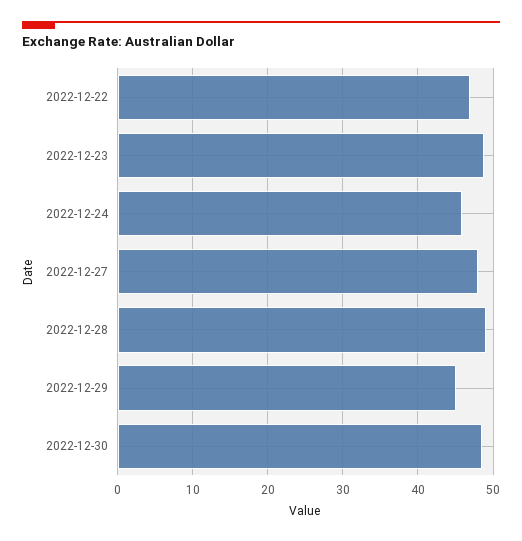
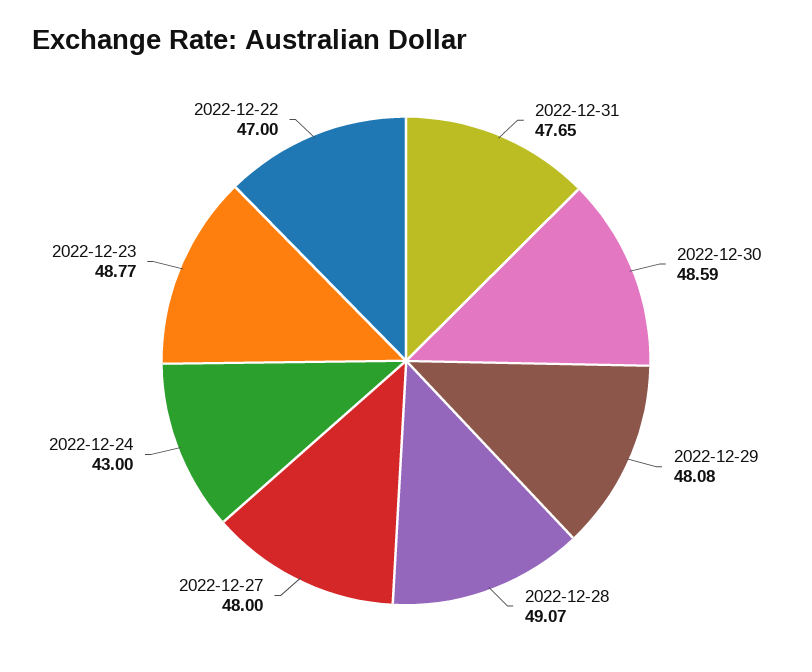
2022-12-24: 46 -> 43
2022-12-29: 45 -> 48.08
2022-12-31: none -> 47.65

